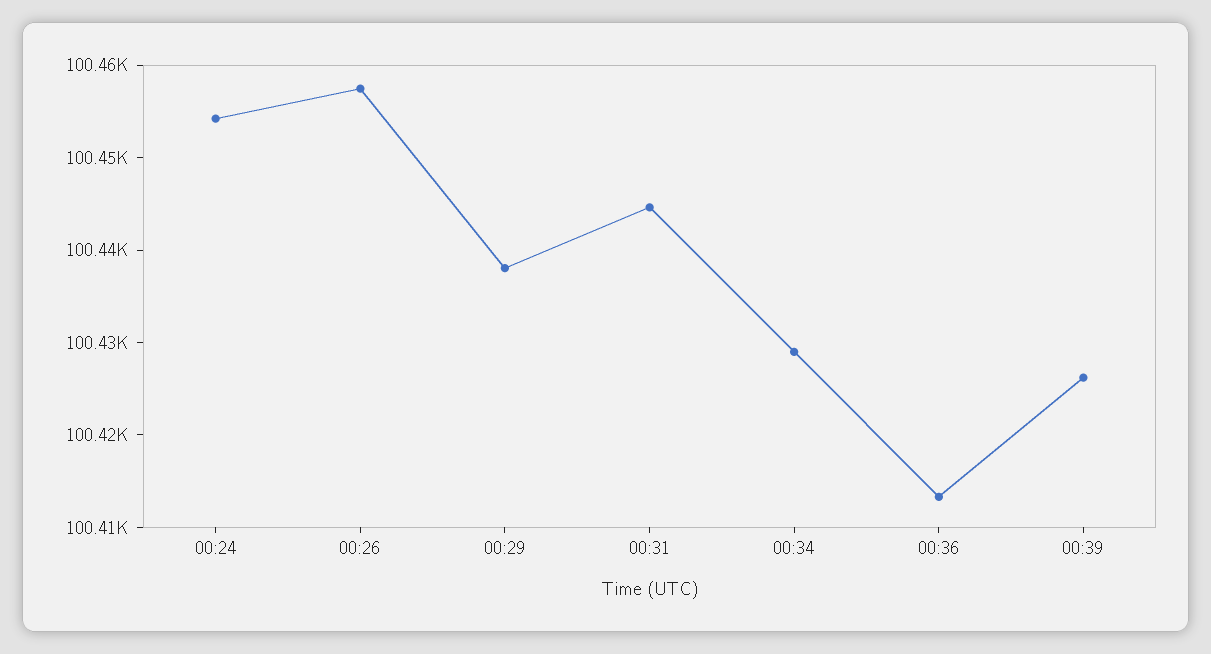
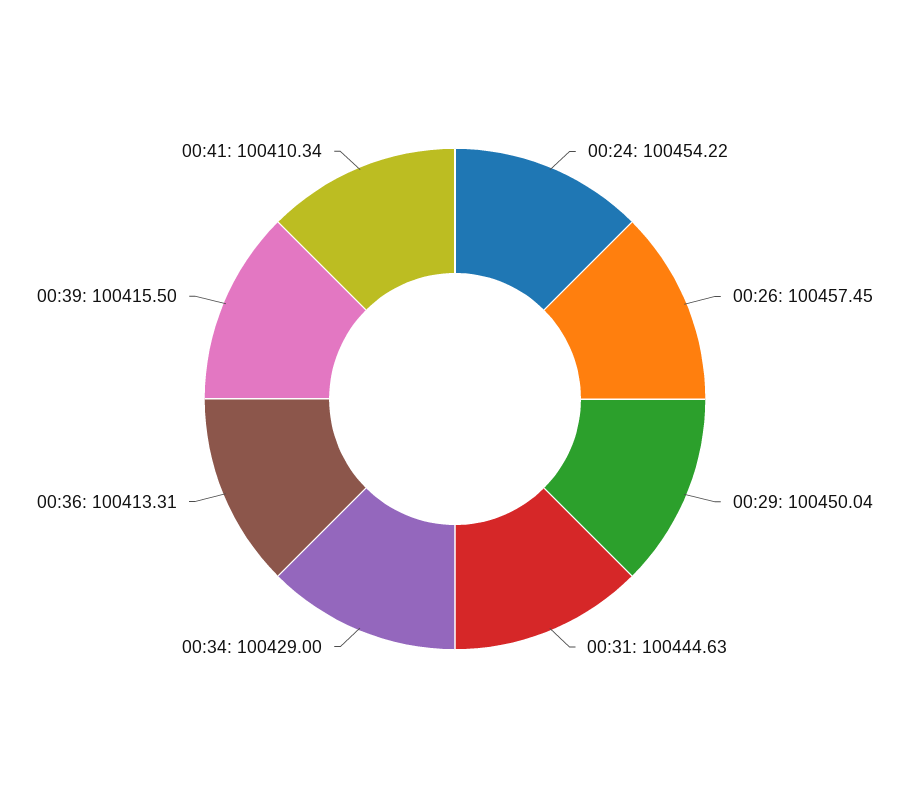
00:29: 100438 -> 100450.04
00:39: 100426 -> 100415.5
00:41: none -> 100410.34

